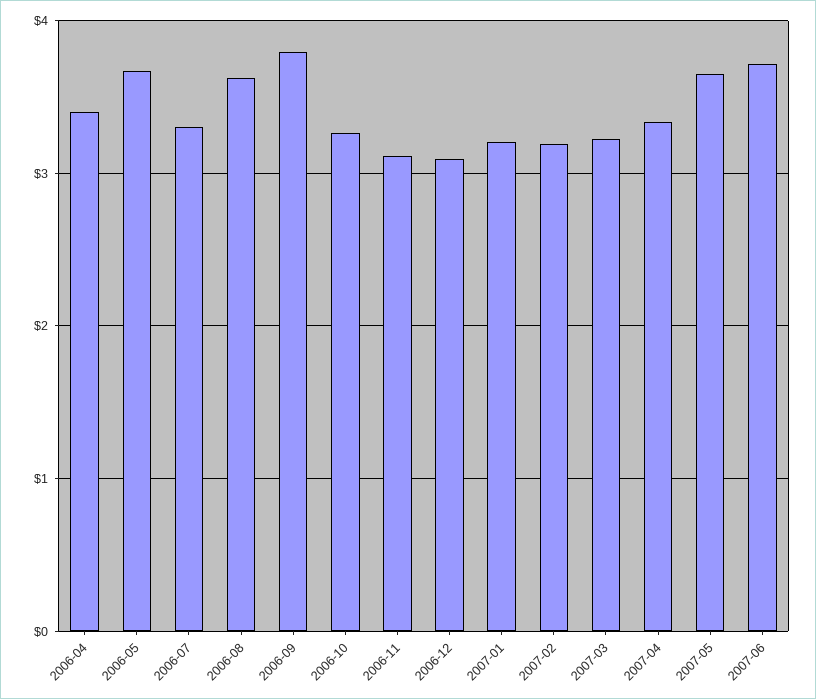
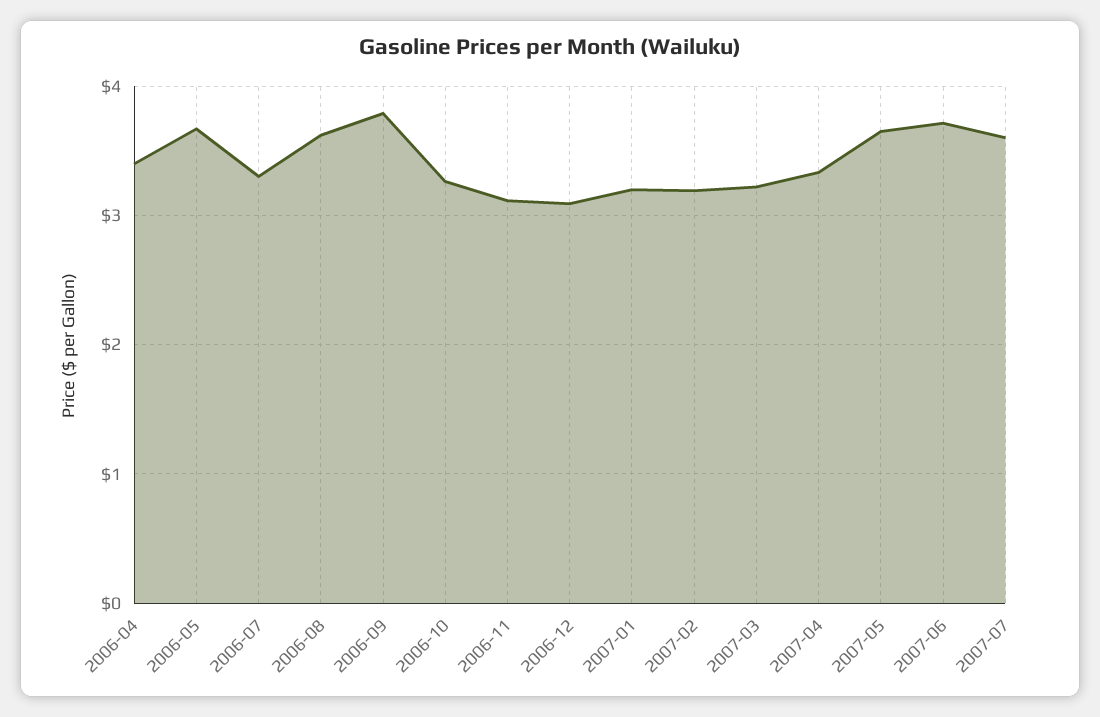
2007-07: none -> 3.6

